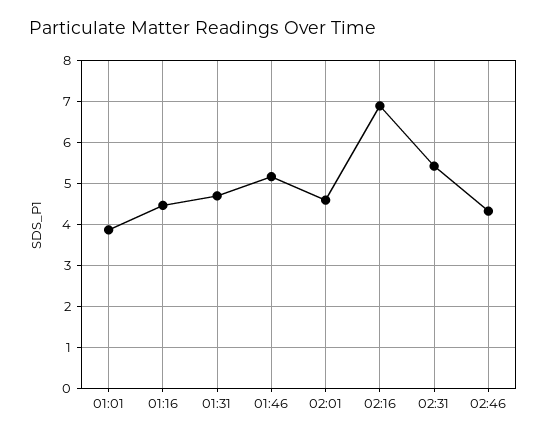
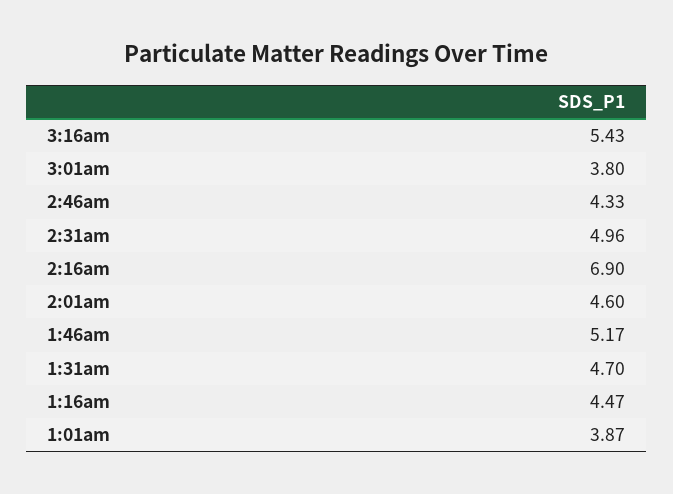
02:31: 5.4 -> 4.96
3:16am: none -> 5.43
3:01am: none -> 3.8

